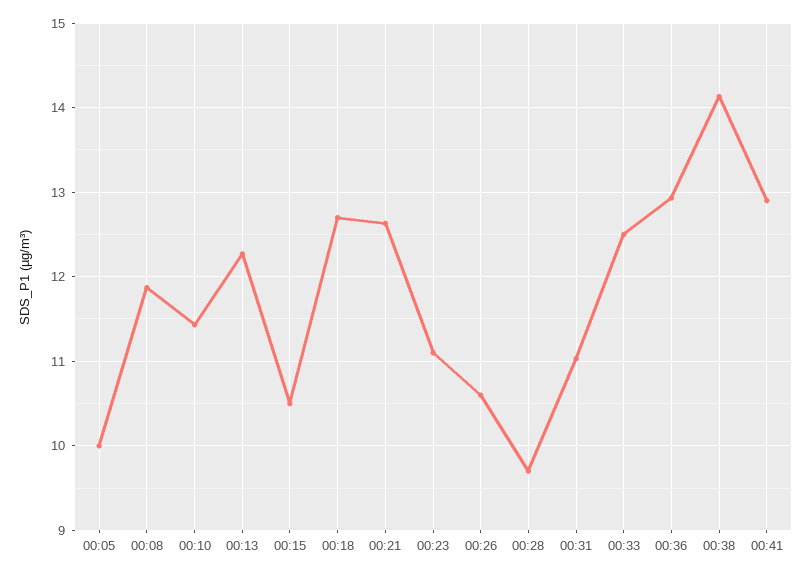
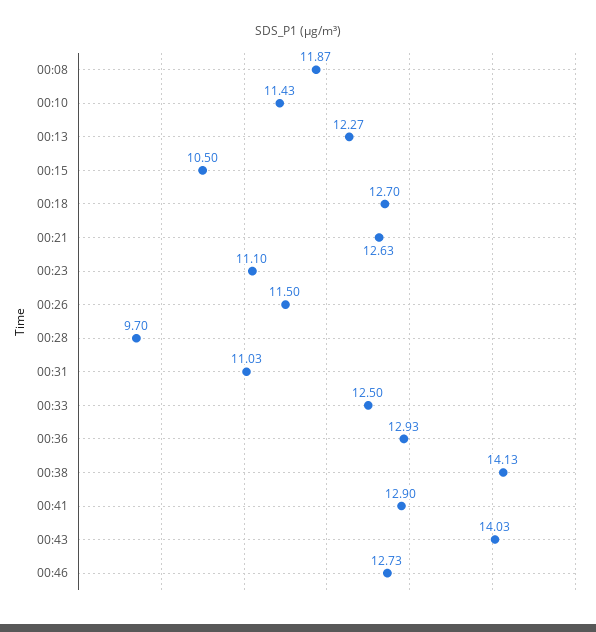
00:05: 10 -> none
00:26: 10.6 -> 11.5
00:43: none -> 14.03
00:46: none -> 12.73

